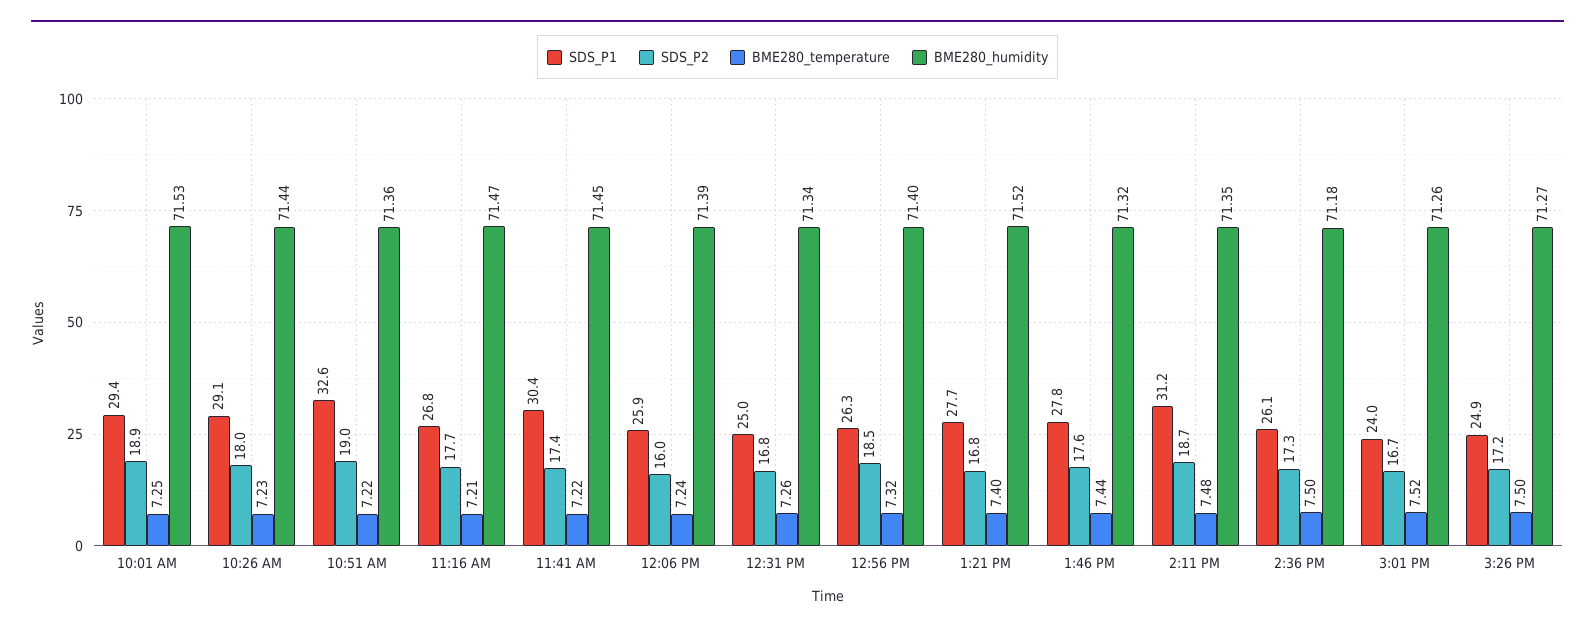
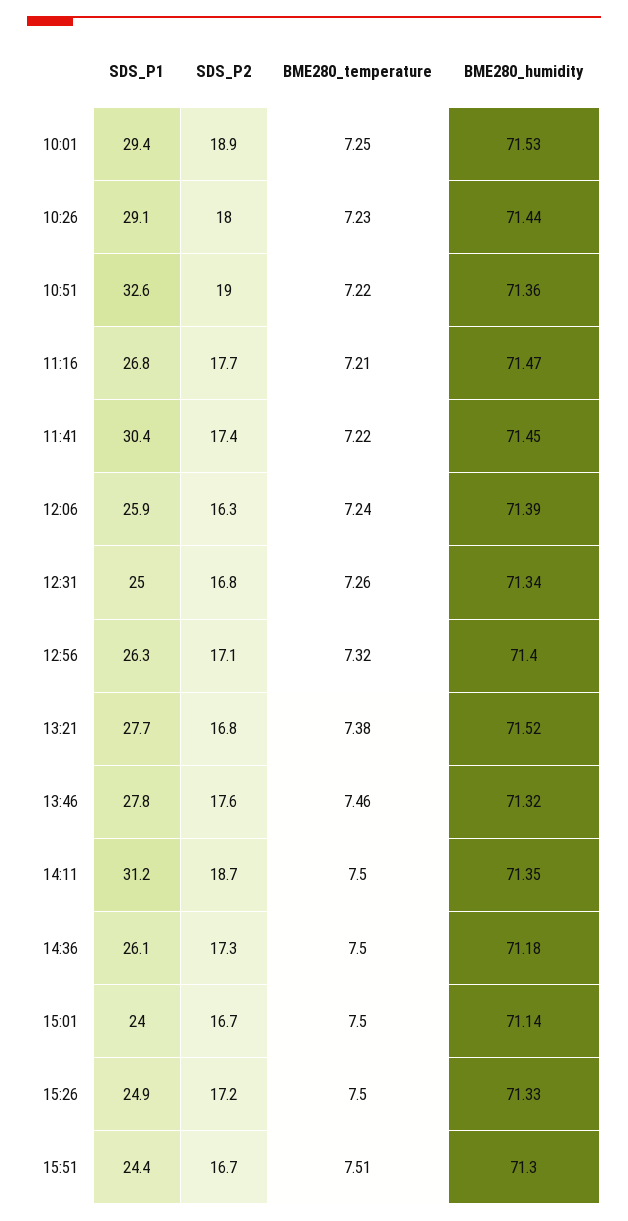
SDS_P2, 12:06 PM: 16 -> 16.3
SDS_P2, 12:56 PM: 18.5 -> 17.1
BME280_temperature, 1:21 PM: 7.4 -> 7.38
BME280_temperature, 1:46 PM: 7.44 -> 7.46
BME280_temperature, 2:11 PM: 7.48 -> 7.5
BME280_temperature, 3:01 PM: 7.52 -> 7.5
BME280_humidity, 3:01 PM: 71.26 -> 71.14
BME280_humidity, 3:26 PM: 71.27 -> 71.33
SDS_P1, 15:51: none -> 24.4
SDS_P2, 15:51: none -> 16.7
BME280_temperature, 15:51: none -> 7.51
BME280_humidity, 15:51: none -> 71.3

